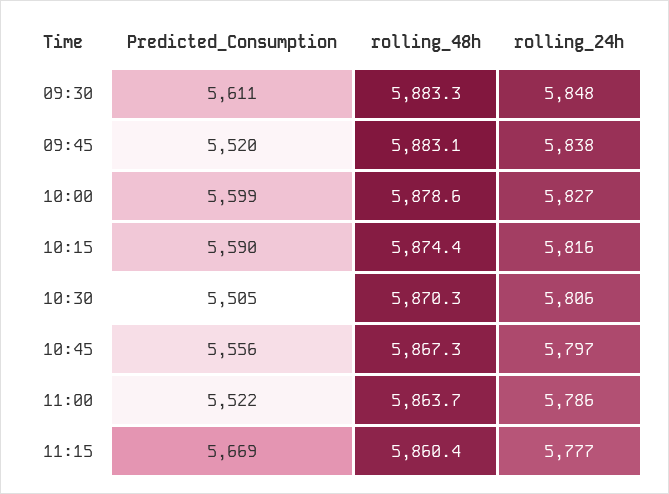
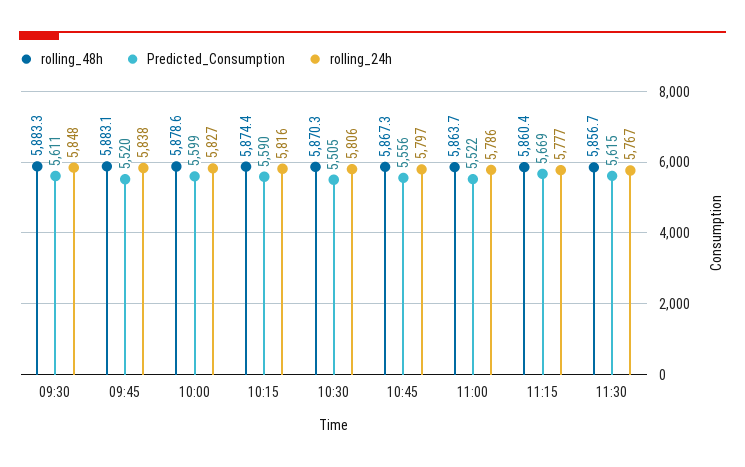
rolling_48h, 11:30: none -> 5856.7
Predicted_Consumption, 11:30: none -> 5615
rolling_24h, 11:30: none -> 5767

